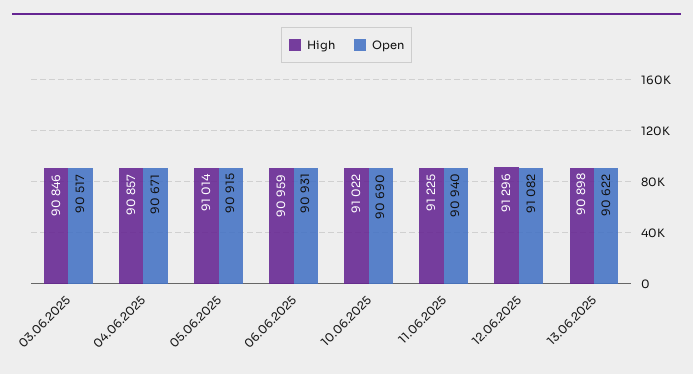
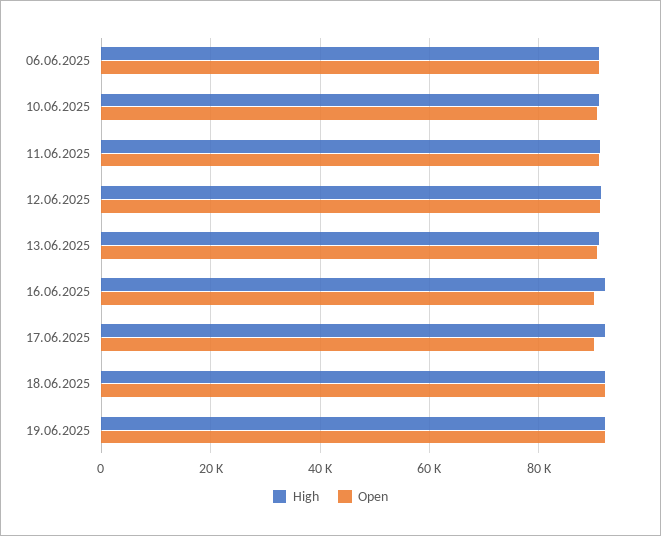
High, 03.06.2025: 90846 -> none
Open, 03.06.2025: 90517 -> none
High, 04.06.2025: 90857 -> none
Open, 04.06.2025: 90671 -> none
High, 05.06.2025: 91014 -> none
Open, 05.06.2025: 90915 -> none
High, 16.06.2025: none -> 92000
Open, 16.06.2025: none -> 90000
High, 17.06.2025: none -> 92000
Open, 17.06.2025: none -> 90000
High, 18.06.2025: none -> 92000
Open, 18.06.2025: none -> 92000
High, 19.06.2025: none -> 92000
Open, 19.06.2025: none -> 92000

